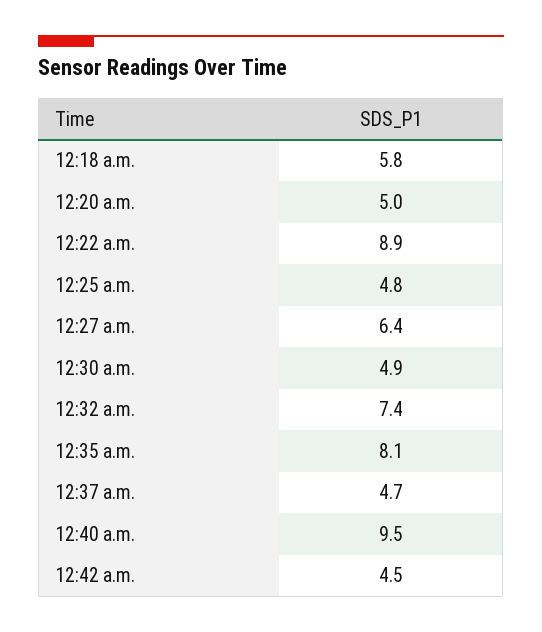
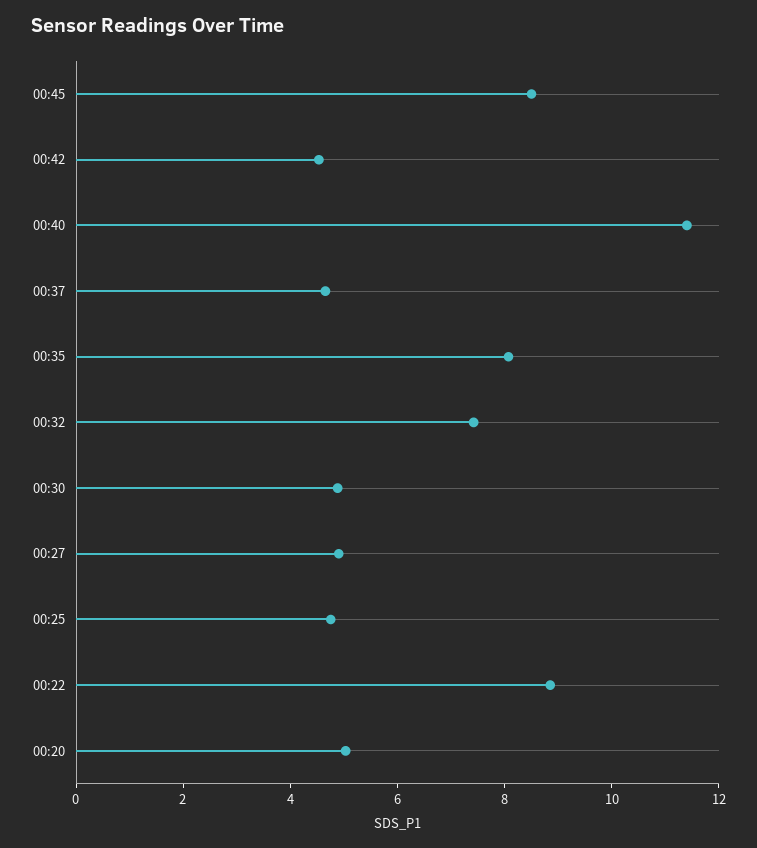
12:18 a.m.: 5.8 -> none
12:27 a.m.: 6.4 -> 5
12:40 a.m.: 9.5 -> 11.5
00:45: none -> 8.5

